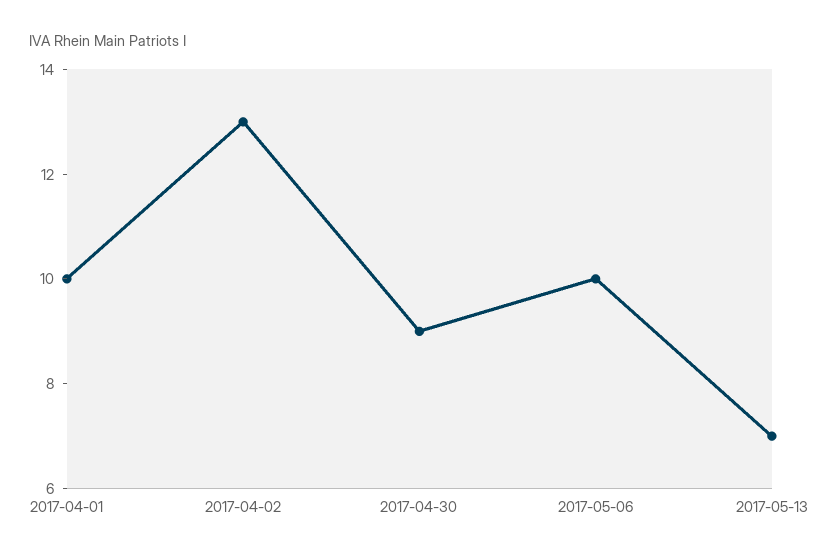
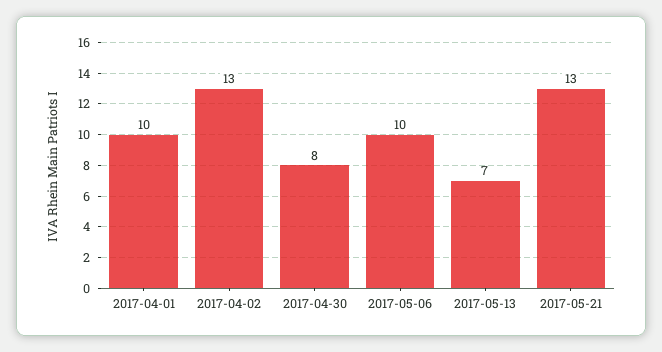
2017-04-30: 9 -> 8
2017-05-21: none -> 13

